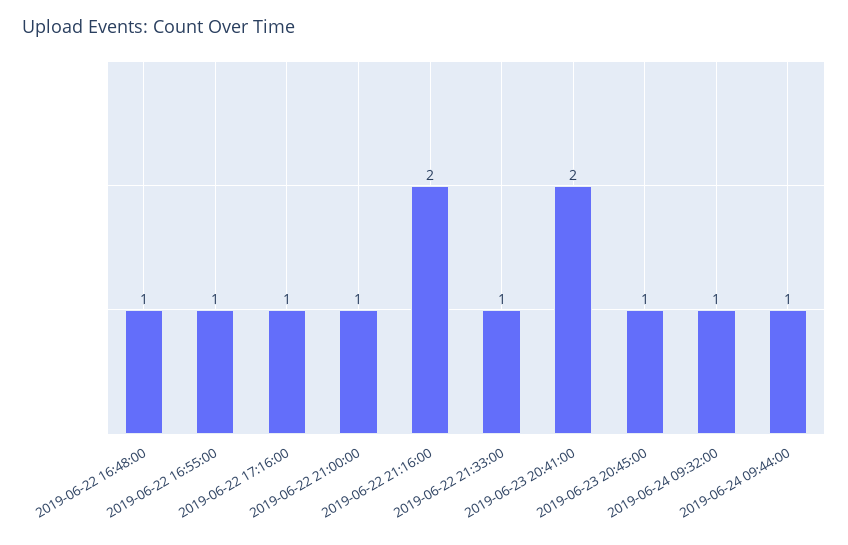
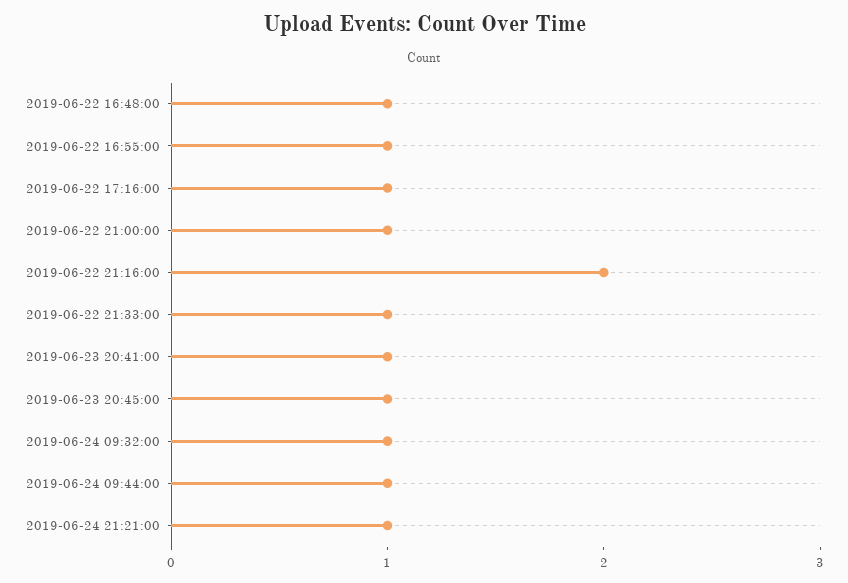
2019-06-23 20:41:00: 2 -> 1
2019-06-24 21:21:00: none -> 1

